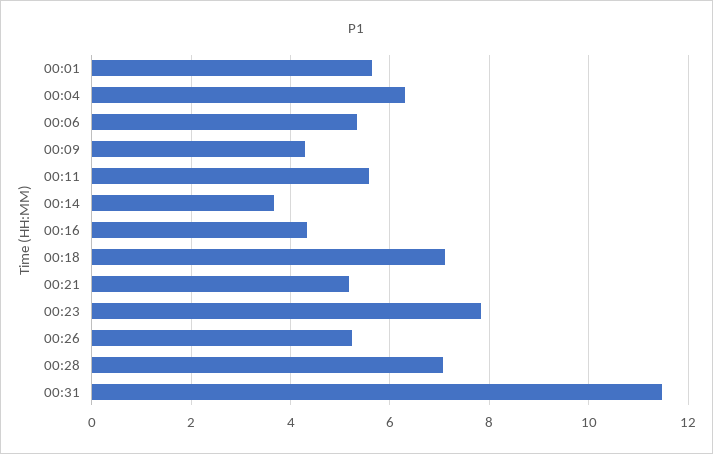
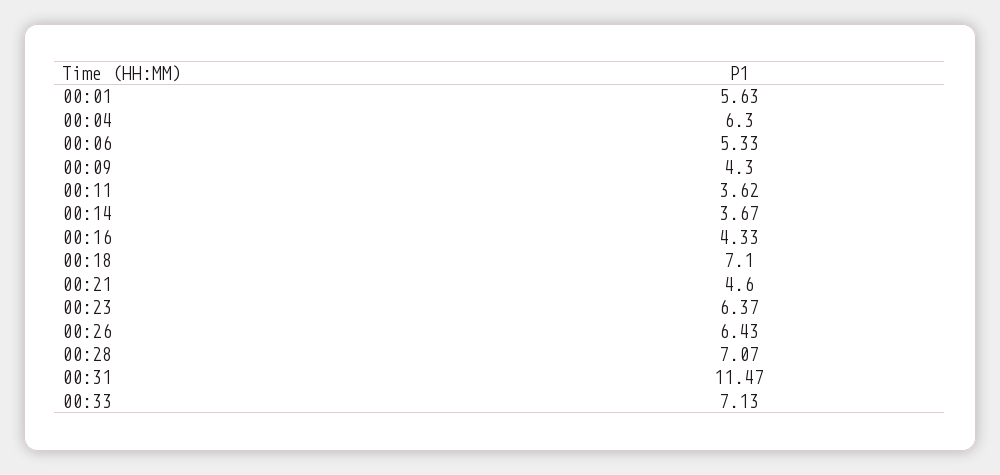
00:11: 5.6 -> 3.62
00:21: 5.2 -> 4.6
00:23: 7.8 -> 6.37
00:26: 5.2 -> 6.43
00:33: none -> 7.13

